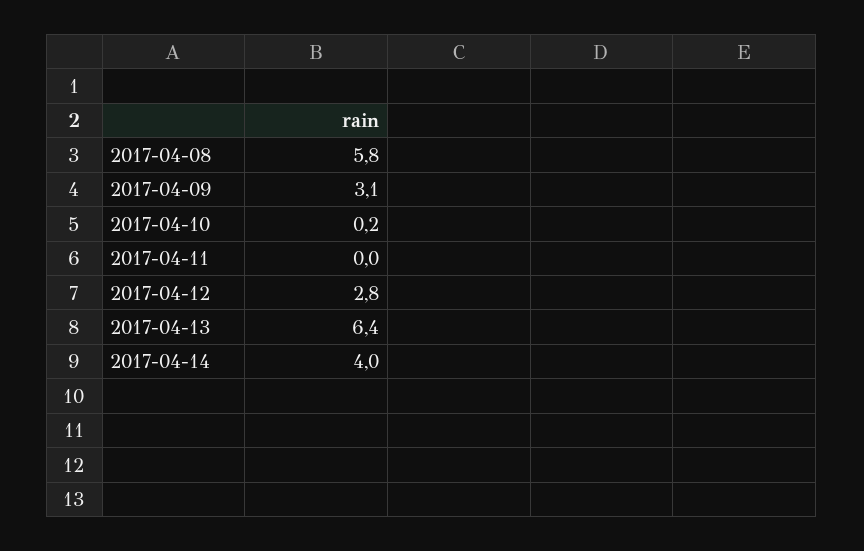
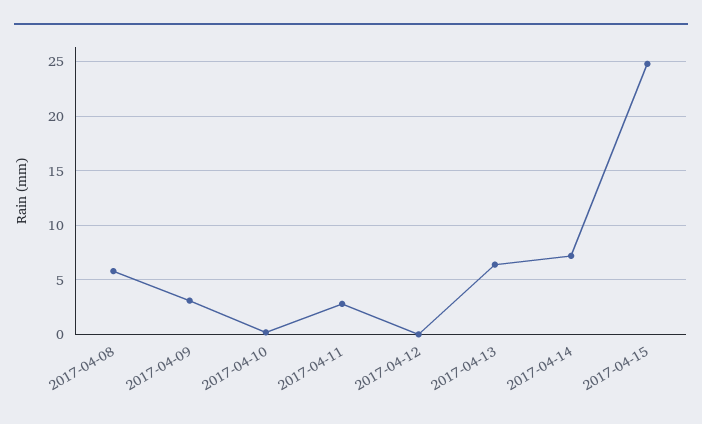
2017-04-11: 0 -> 3
2017-04-12: 2.8 -> 0
2017-04-14: 4 -> 7
2017-04-15: none -> 25

